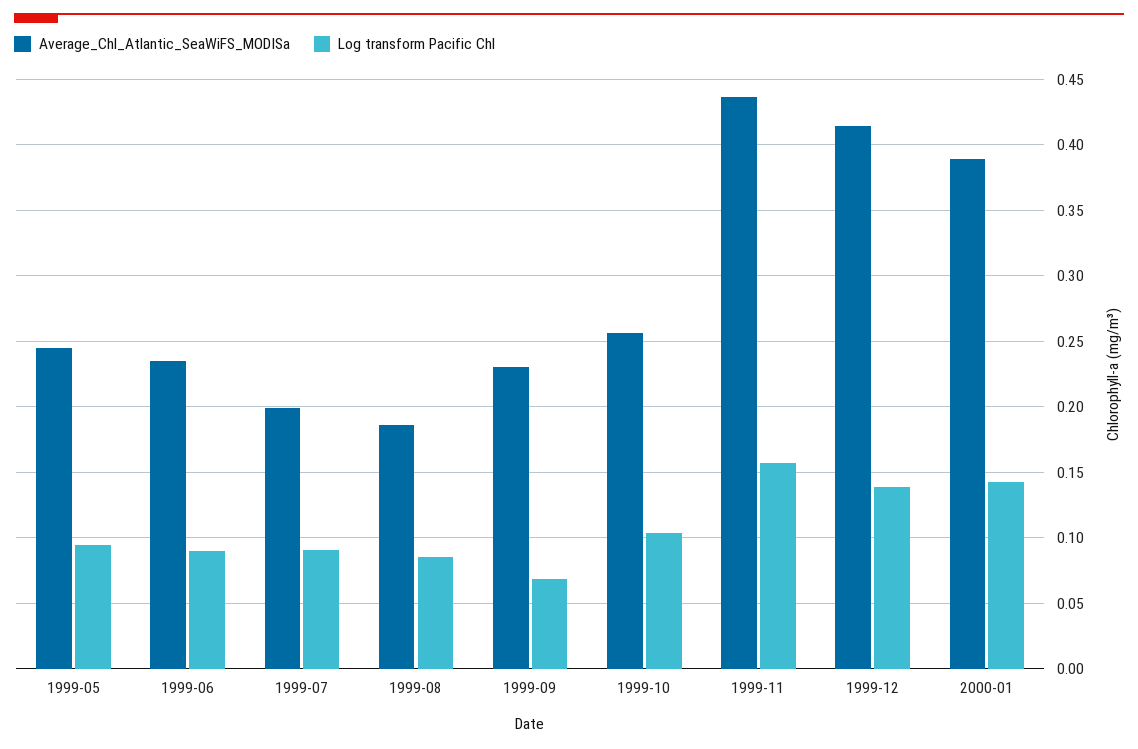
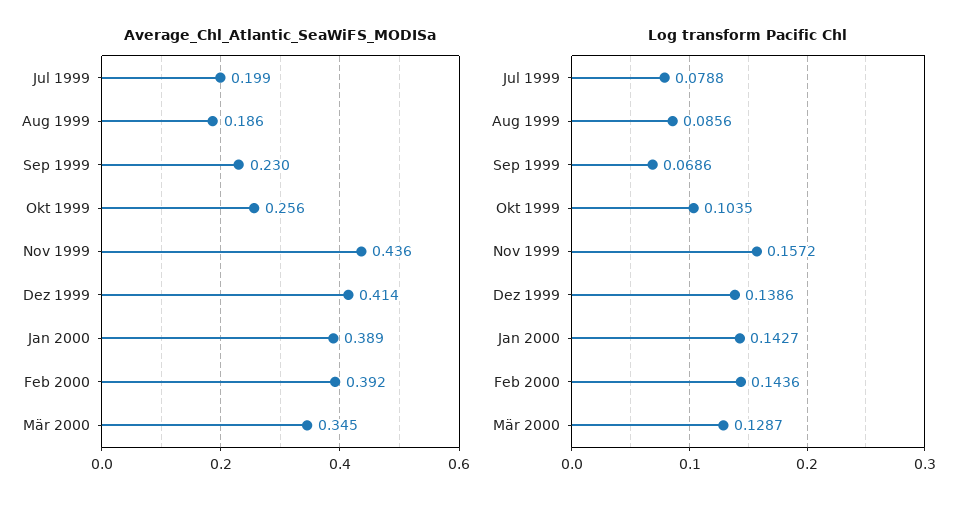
Average_Chl_Atlantic_SeaWiFS_MODISa, 1999-05: 0.245 -> none
Log transform Pacific Chl, 1999-05: 0.095 -> none
Average_Chl_Atlantic_SeaWiFS_MODISa, 1999-06: 0.235 -> none
Log transform Pacific Chl, 1999-06: 0.09 -> none
Log transform Pacific Chl, 1999-07: 0.09 -> 0.0788
Average_Chl_Atlantic_SeaWiFS_MODISa, Feb 2000: none -> 0.392
Average_Chl_Atlantic_SeaWiFS_MODISa, Mär 2000: none -> 0.345
Log transform Pacific Chl, Feb 2000: none -> 0.1436
Log transform Pacific Chl, Mär 2000: none -> 0.1287

